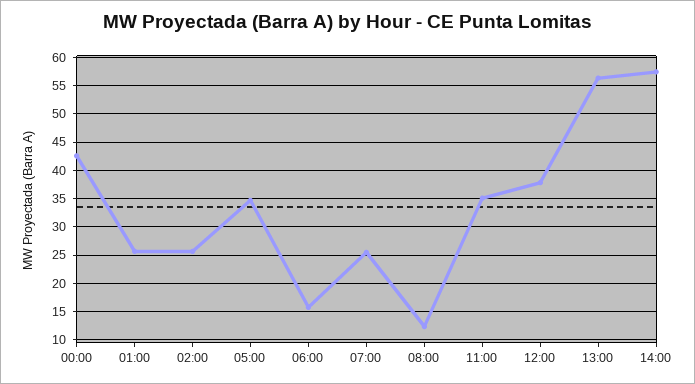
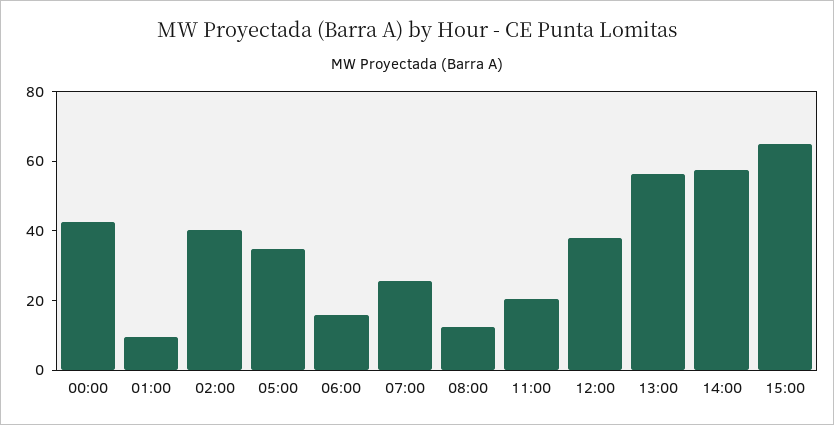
01:00: 25 -> 10
02:00: 25 -> 40
11:00: 35 -> 20
15:00: none -> 65

